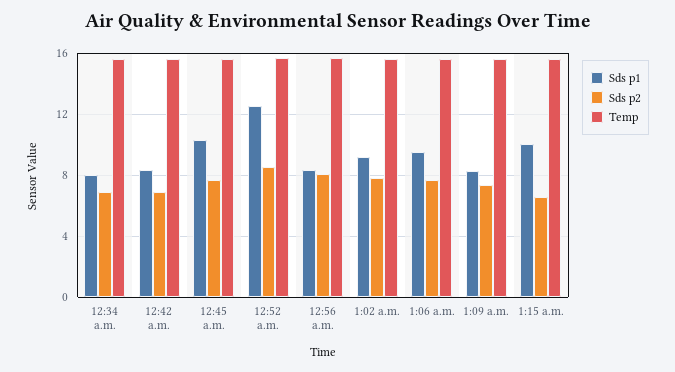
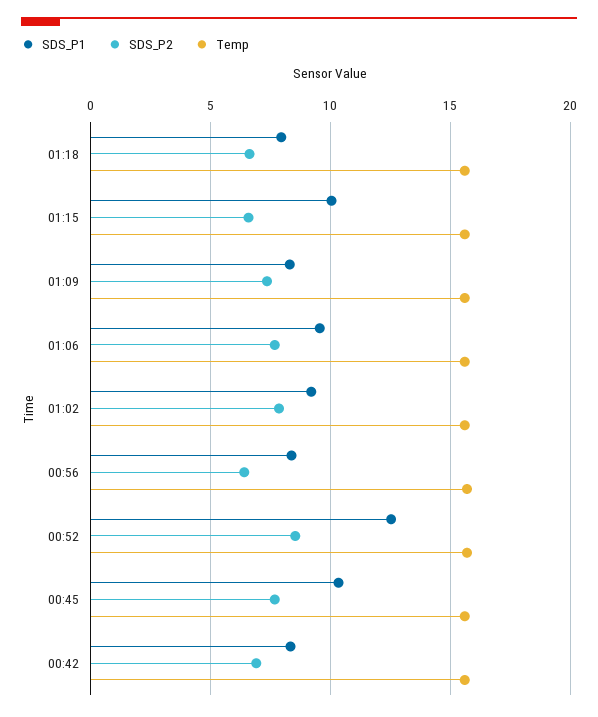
Sds p1, 12:34 a.m.: 8 -> none
Sds p2, 12:34 a.m.: 7 -> none
Temp, 12:34 a.m.: 15.5 -> none
Sds p2, 12:56 a.m.: 8 -> 6.5
Sds p1, 01:18: none -> 8
Sds p2, 01:18: none -> 6.5
Temp, 01:18: none -> 15.5

